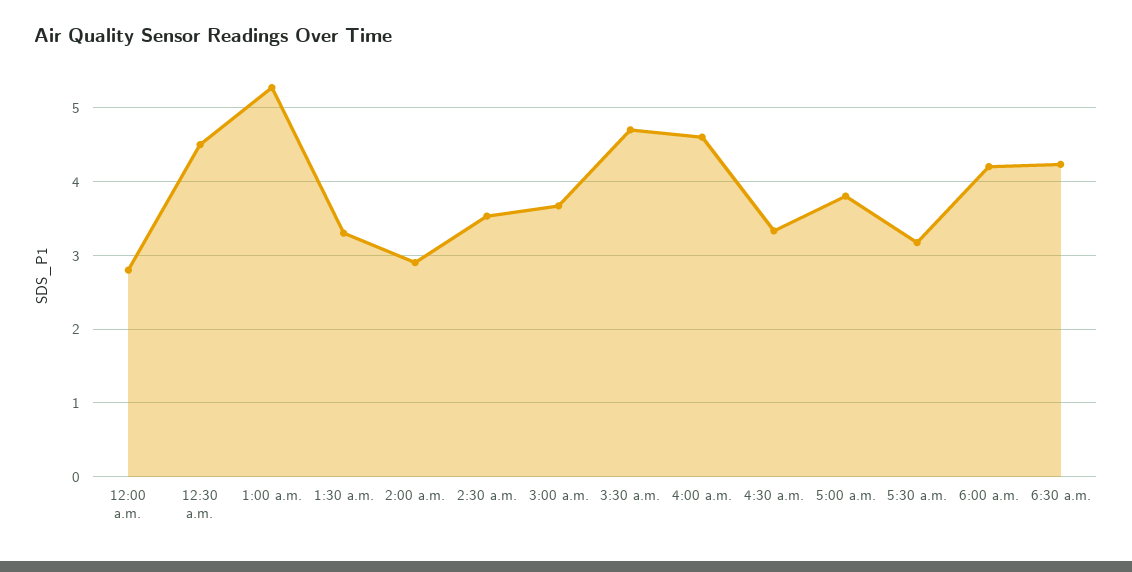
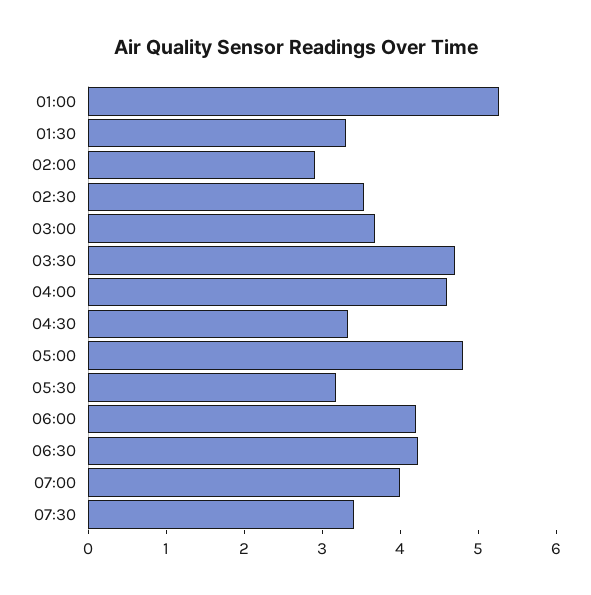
12:00 a.m.: 2.8 -> none
12:30 a.m.: 4.5 -> none
5:00 a.m.: 3.8 -> 4.8
07:00: none -> 4
07:30: none -> 3.4

